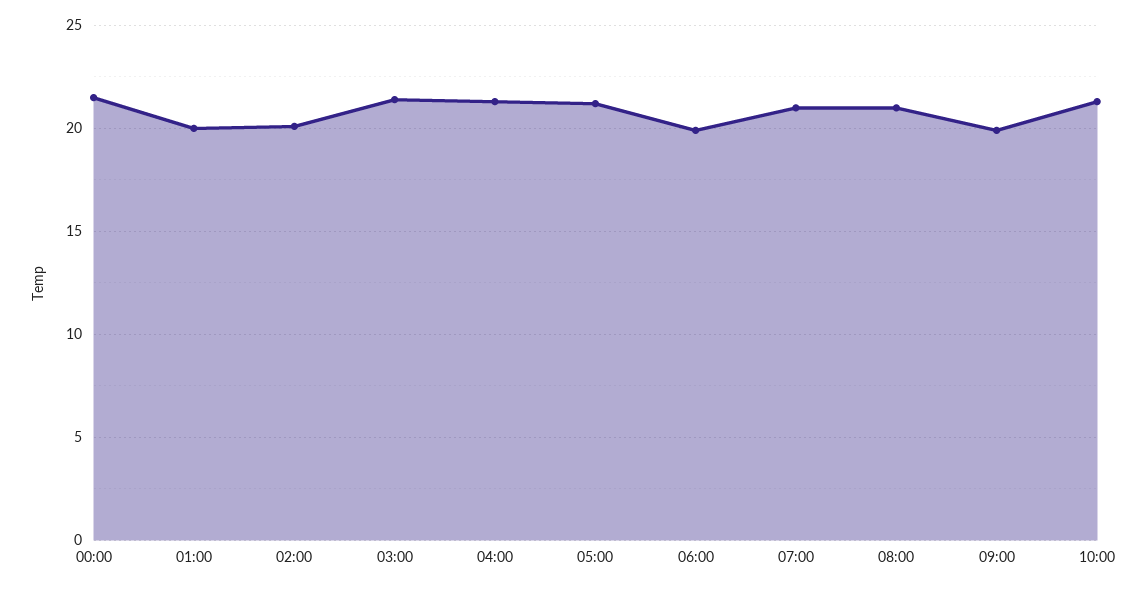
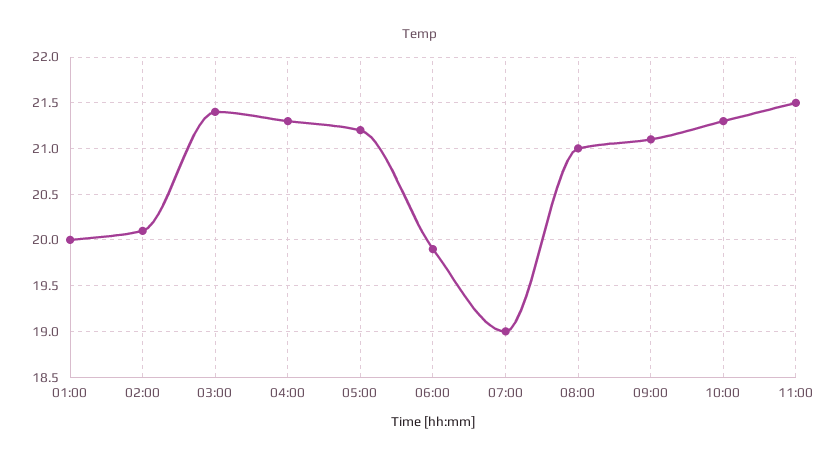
00:00: 21.5 -> none
07:00: 21 -> 19
09:00: 20 -> 21.1
11:00: none -> 21.5

